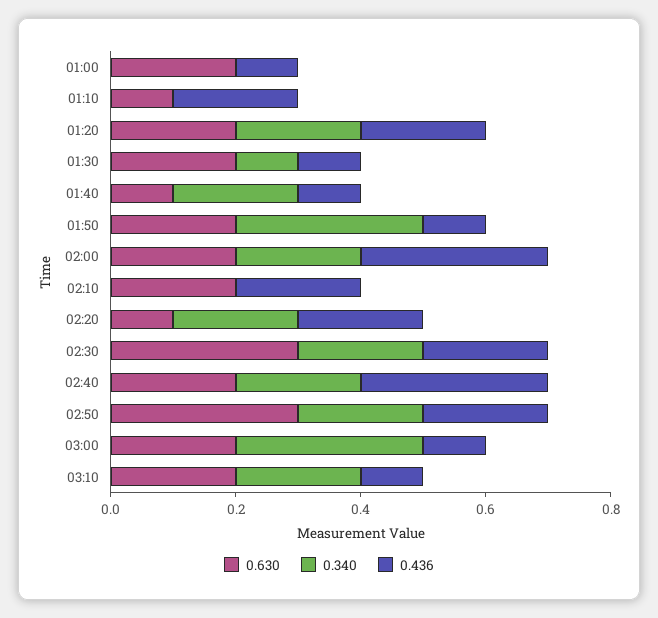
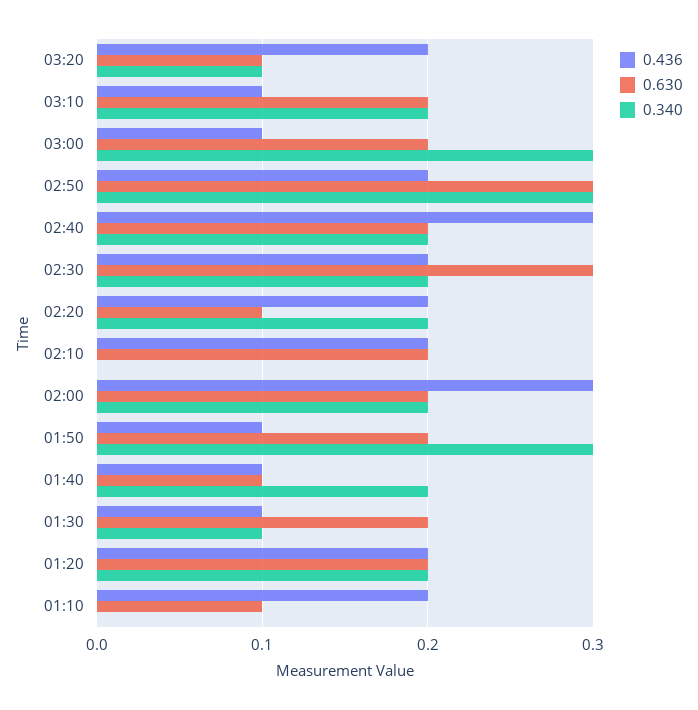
0.630, 01:00: 0.2 -> none
0.340, 01:00: 0 -> none
0.436, 01:00: 0.1 -> none
0.340, 02:50: 0.2 -> 0.3
0.436, 03:20: none -> 0.2
0.630, 03:20: none -> 0.1
0.340, 03:20: none -> 0.1

